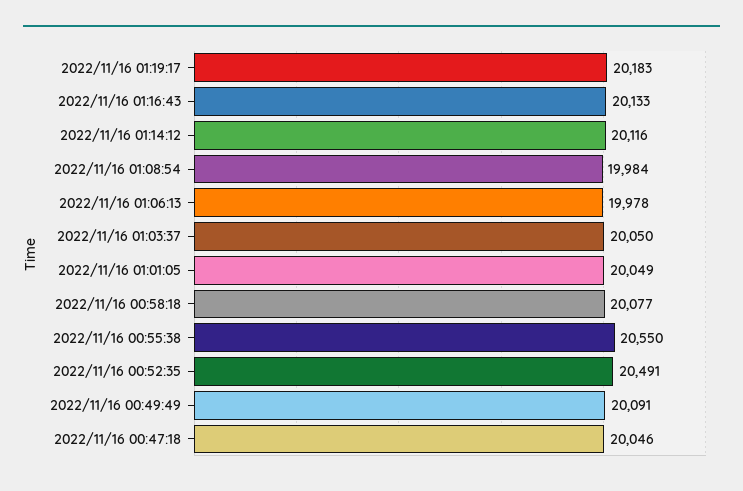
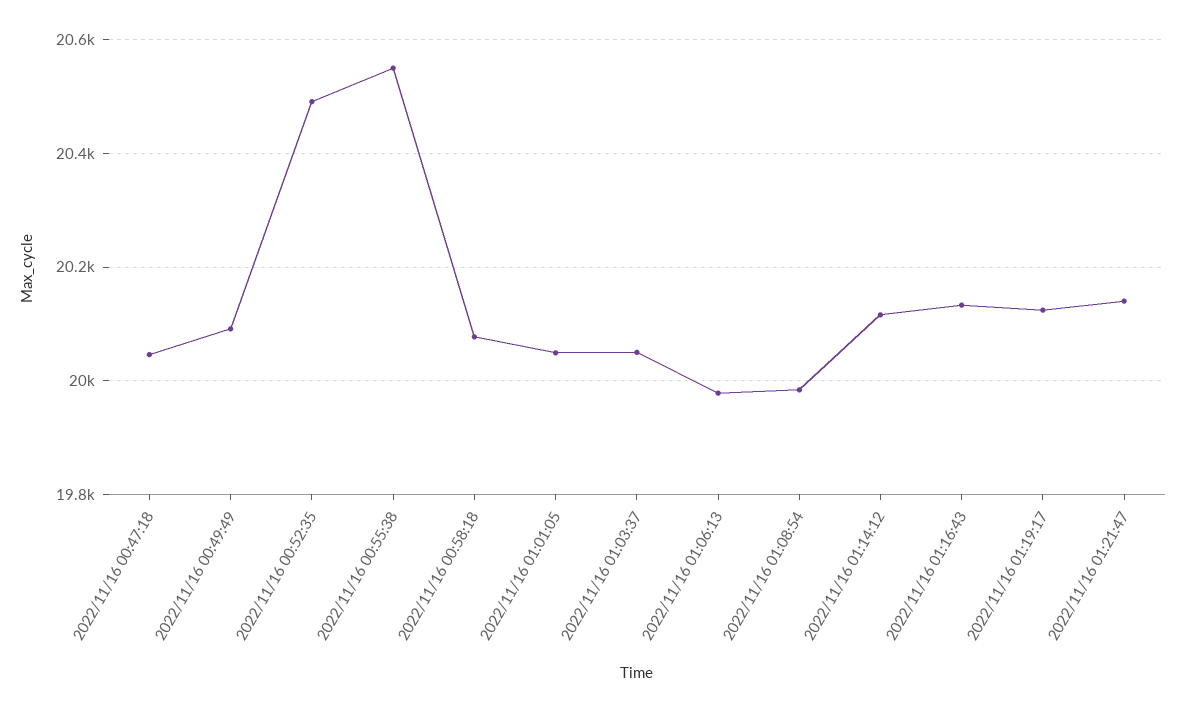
2022/11/16 01:19:17: 20183 -> 20120
2022/11/16 01:21:47: none -> 20140

